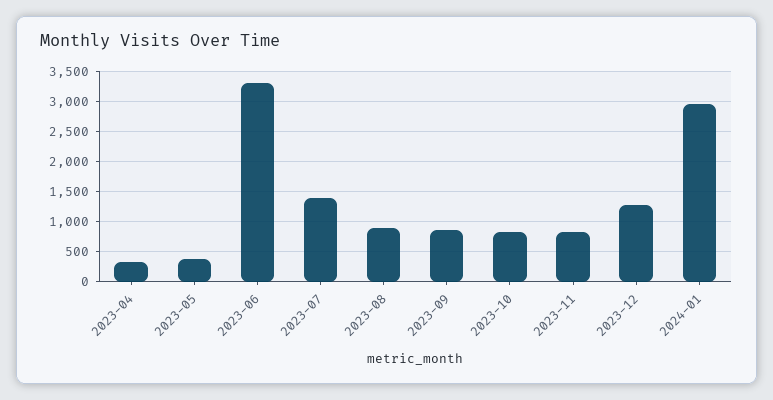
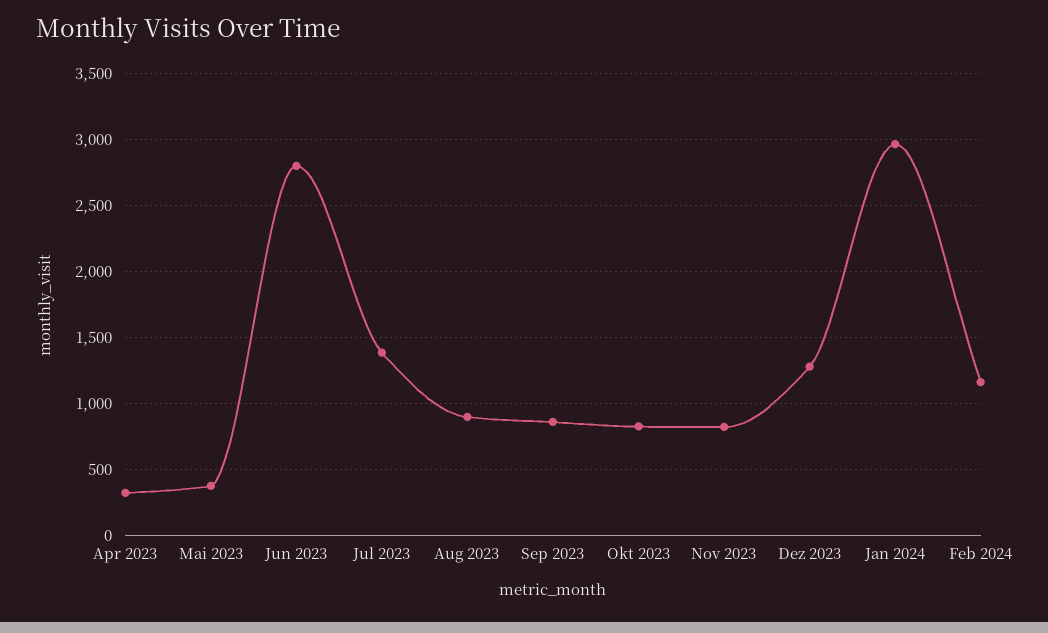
2023-06: 3300 -> 2800
Feb 2024: none -> 1150

